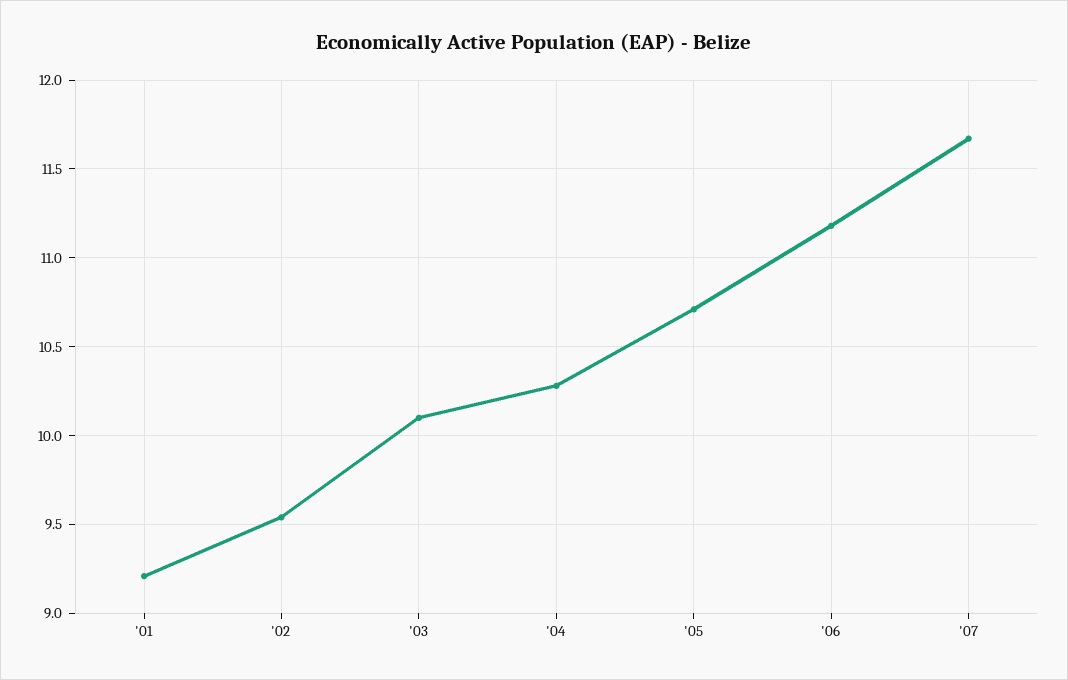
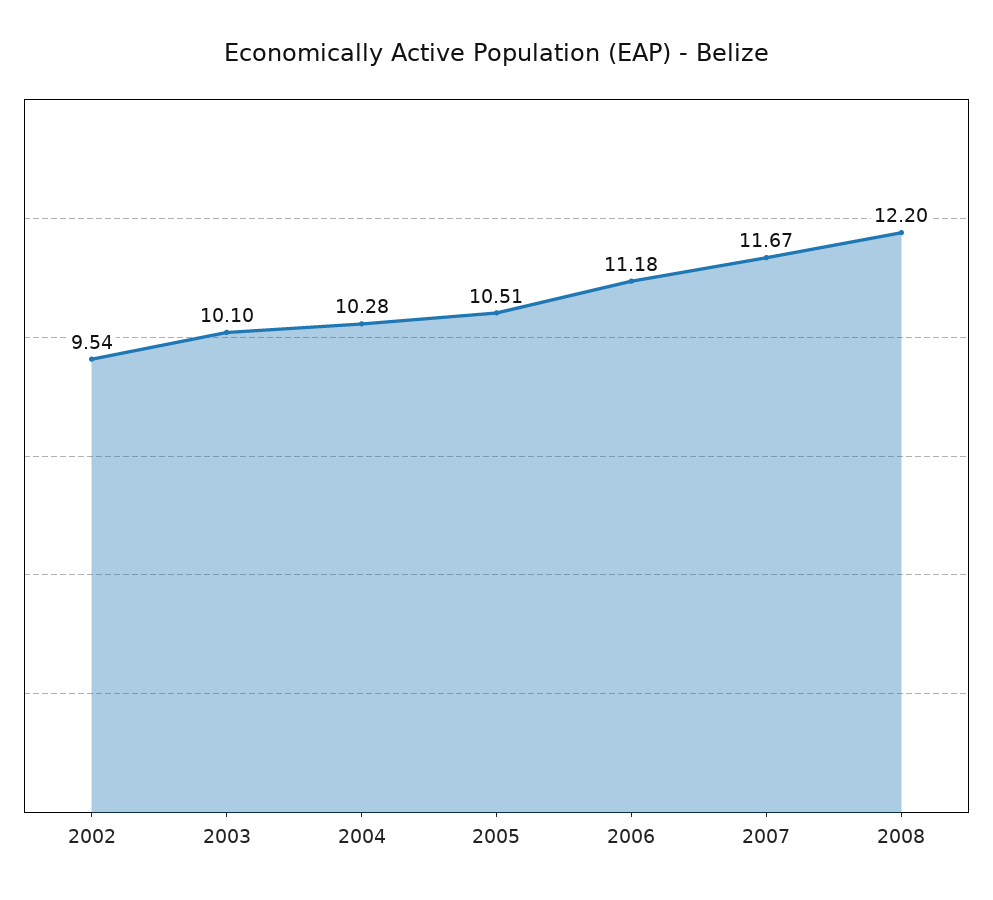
'01: 9.2 -> none
'05: 10.7 -> 10.51
2008: none -> 12.2

